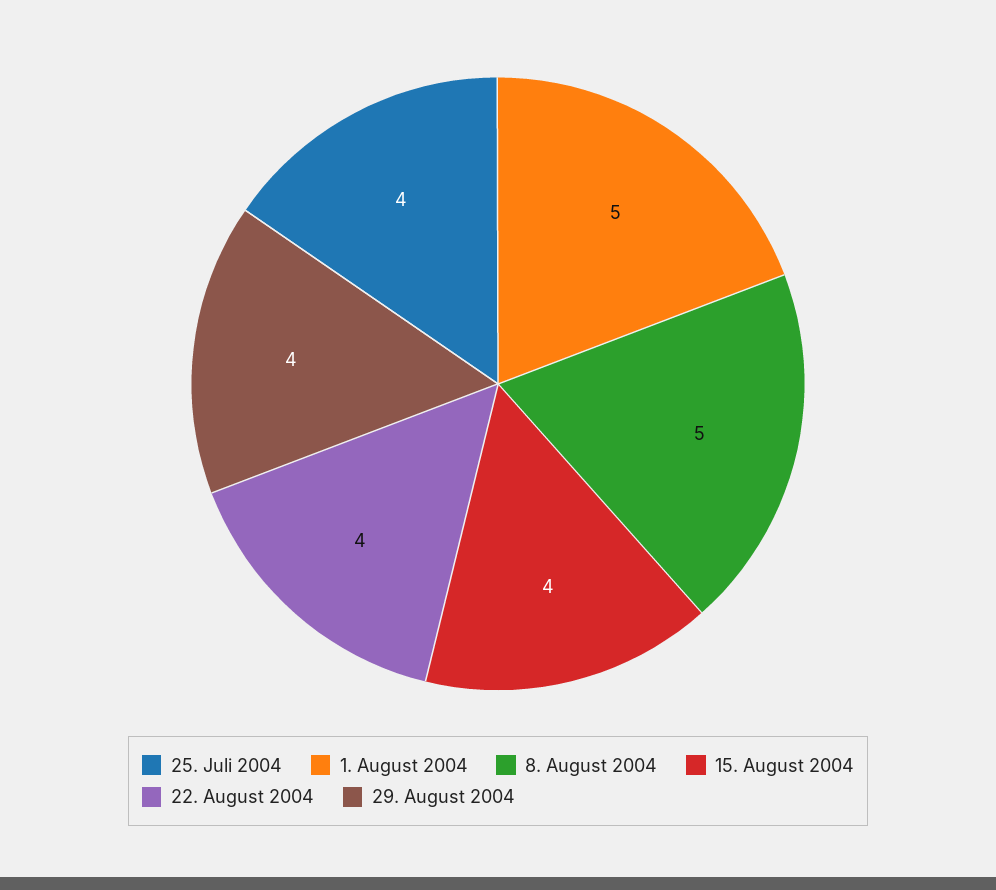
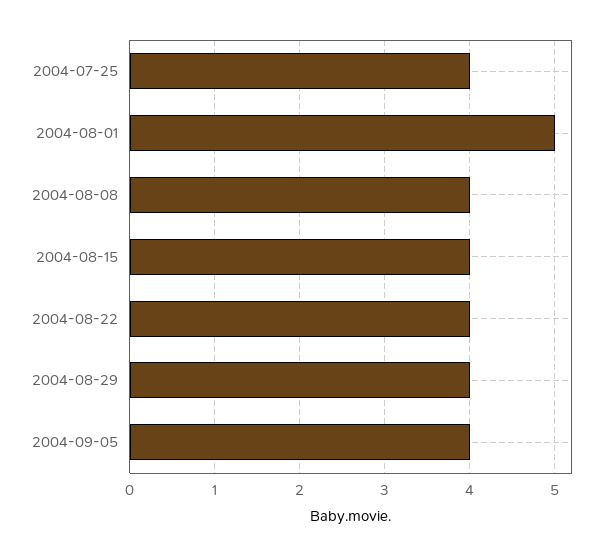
8. August 2004: 5 -> 4
2004-09-05: none -> 4

